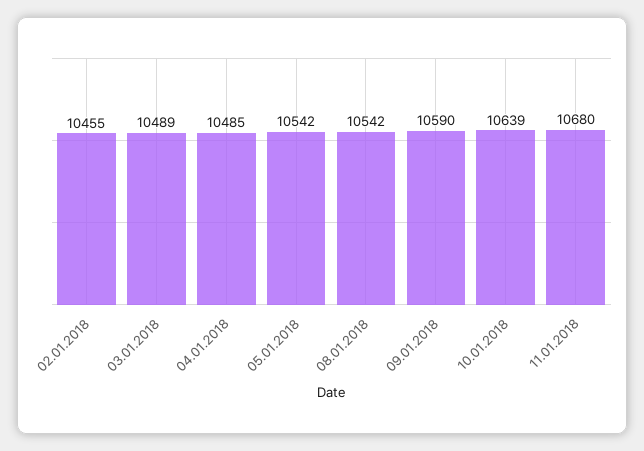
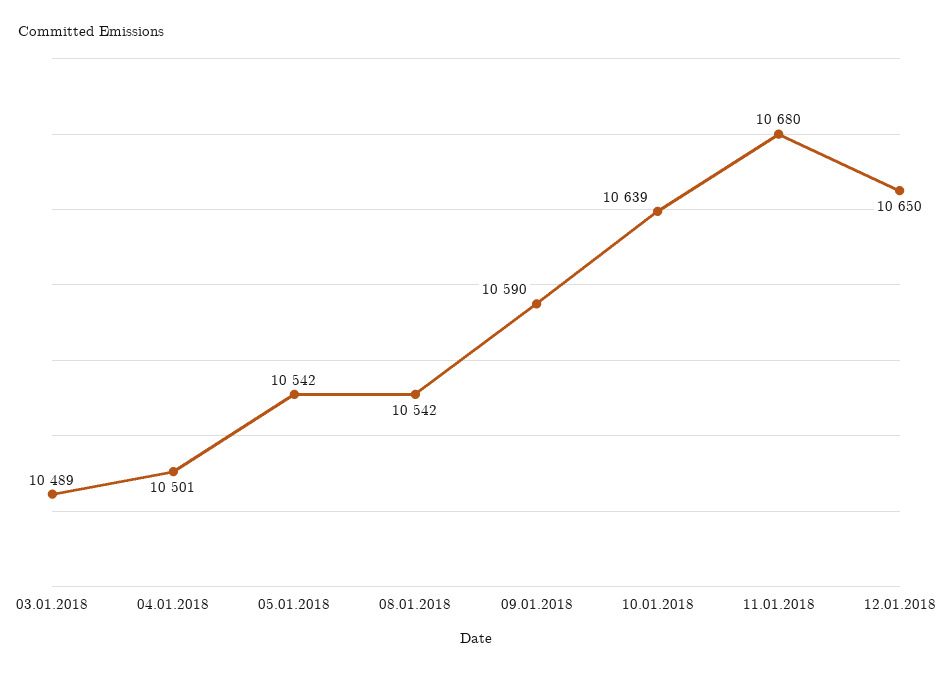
02.01.2018: 10455 -> none
04.01.2018: 10485 -> 10501
12.01.2018: none -> 10650

